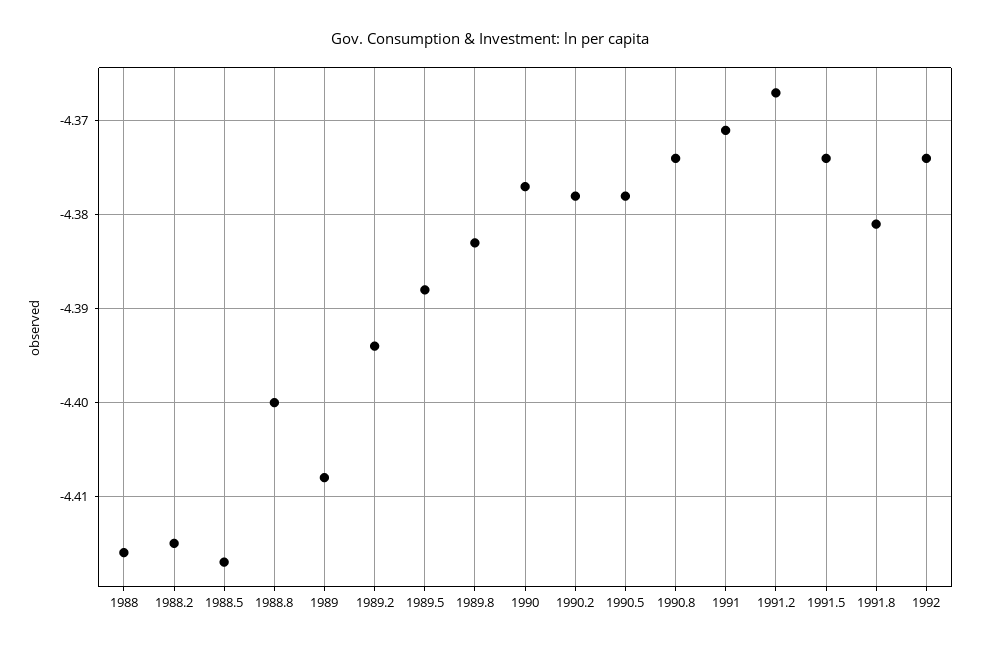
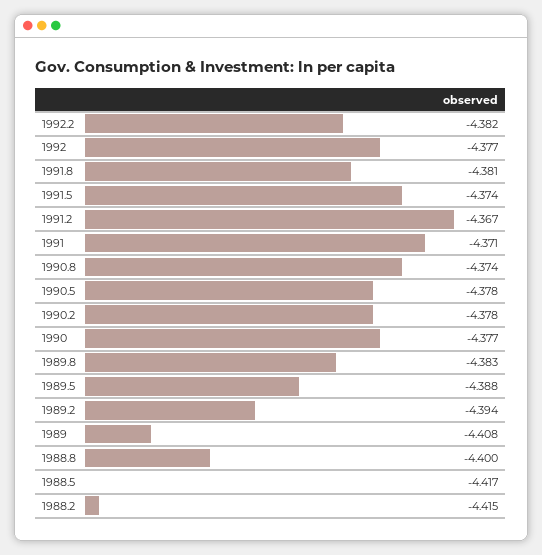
1988: -4.416 -> none
1992: -4.374 -> -4.377
1992.2: none -> -4.382

